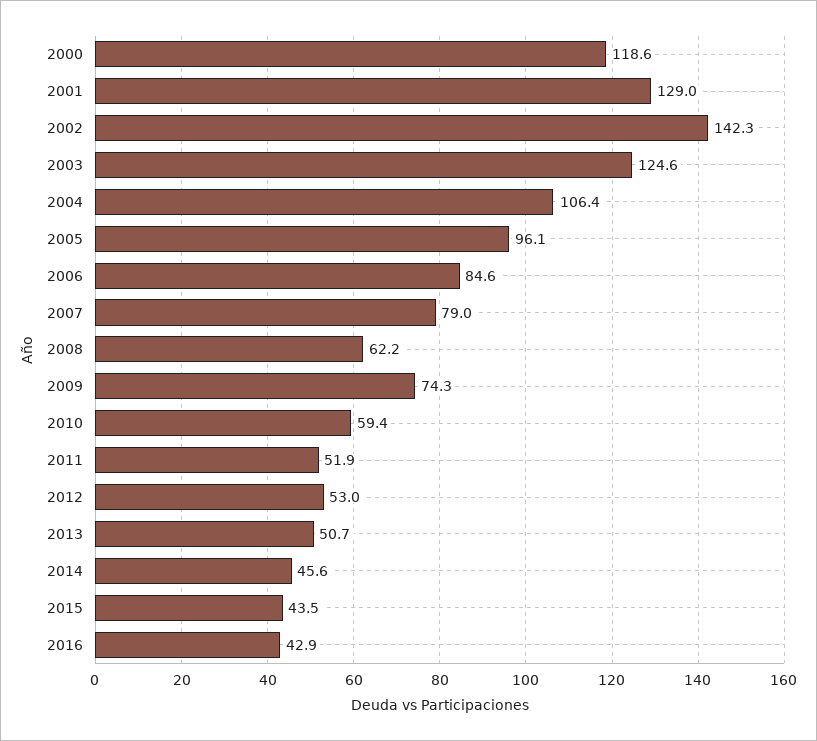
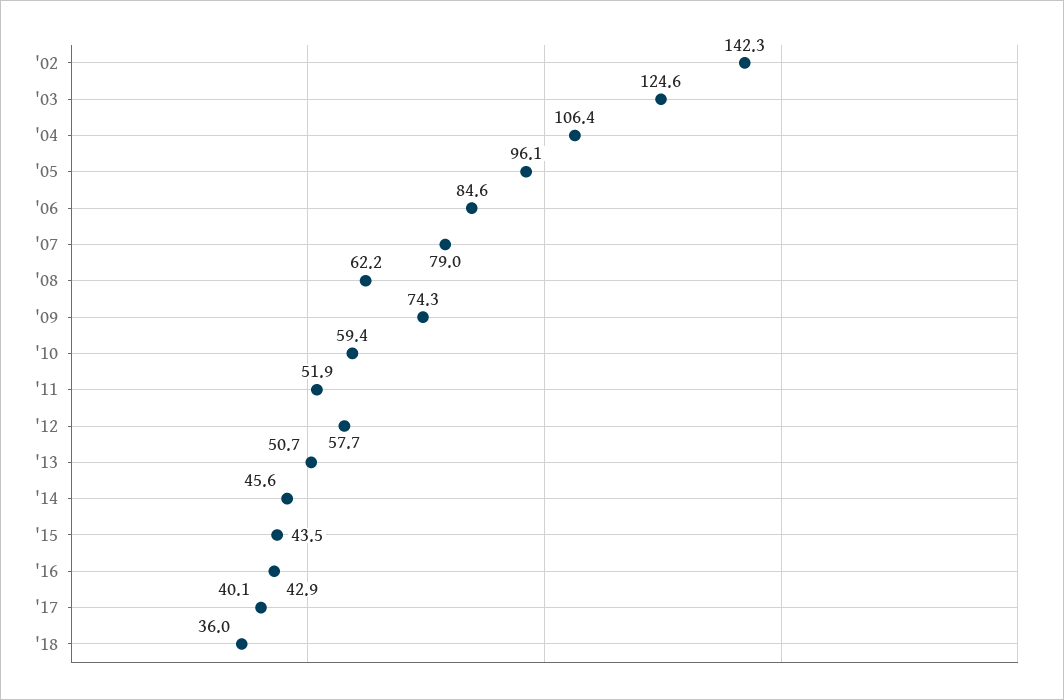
2000: 118.6 -> none
2001: 129 -> none
2012: 53 -> 57.7
'17: none -> 40.1
'18: none -> 36

